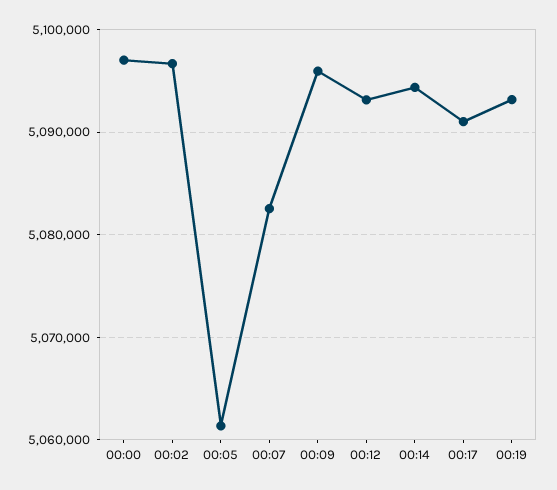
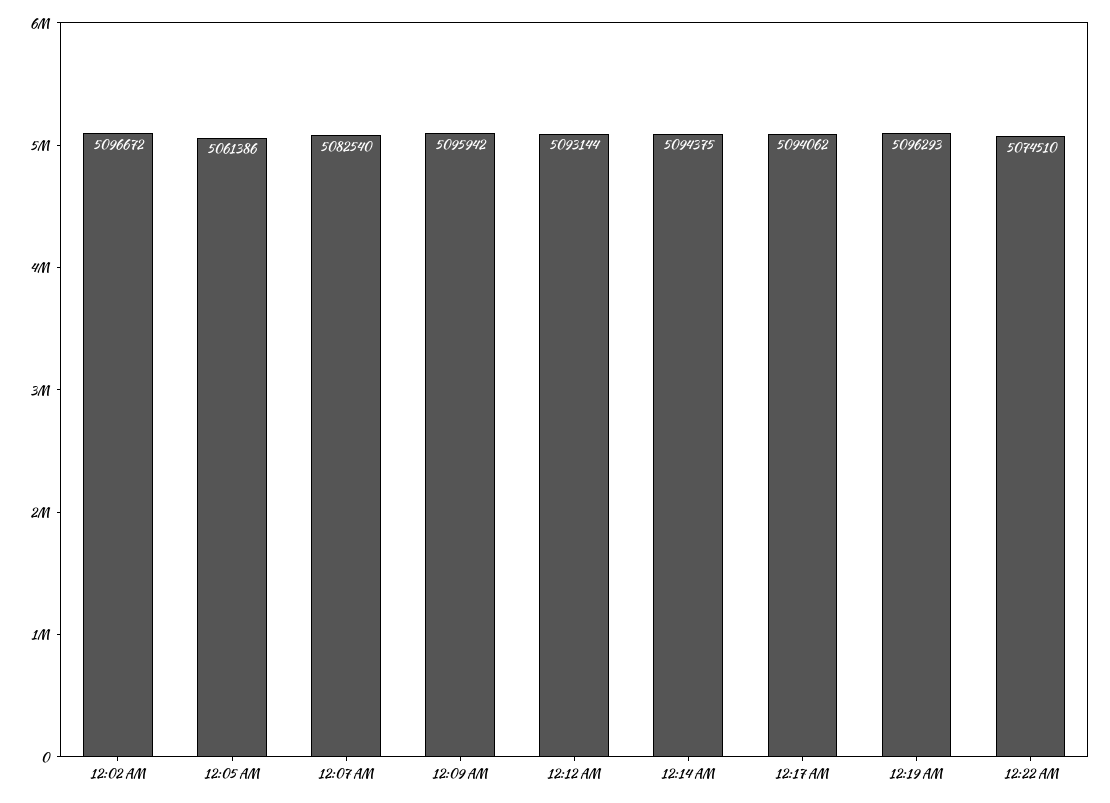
00:00: 5097000 -> none
00:17: 5091000 -> 5094062
00:19: 5093000 -> 5096293
12:22 AM: none -> 5074510

